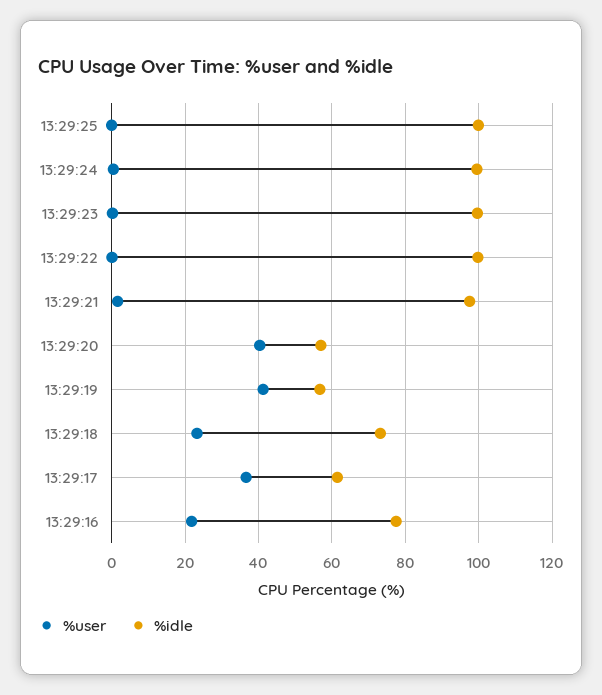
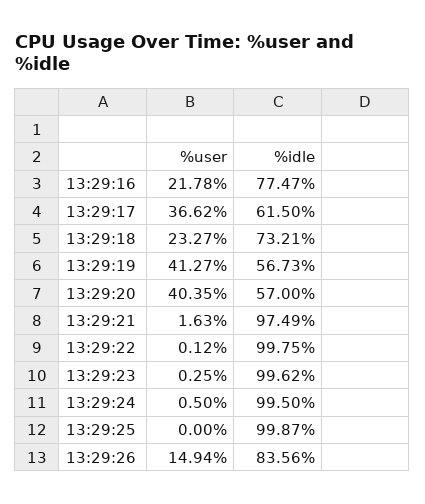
%user, 13:29:26: none -> 14.94
%idle, 13:29:26: none -> 83.56

